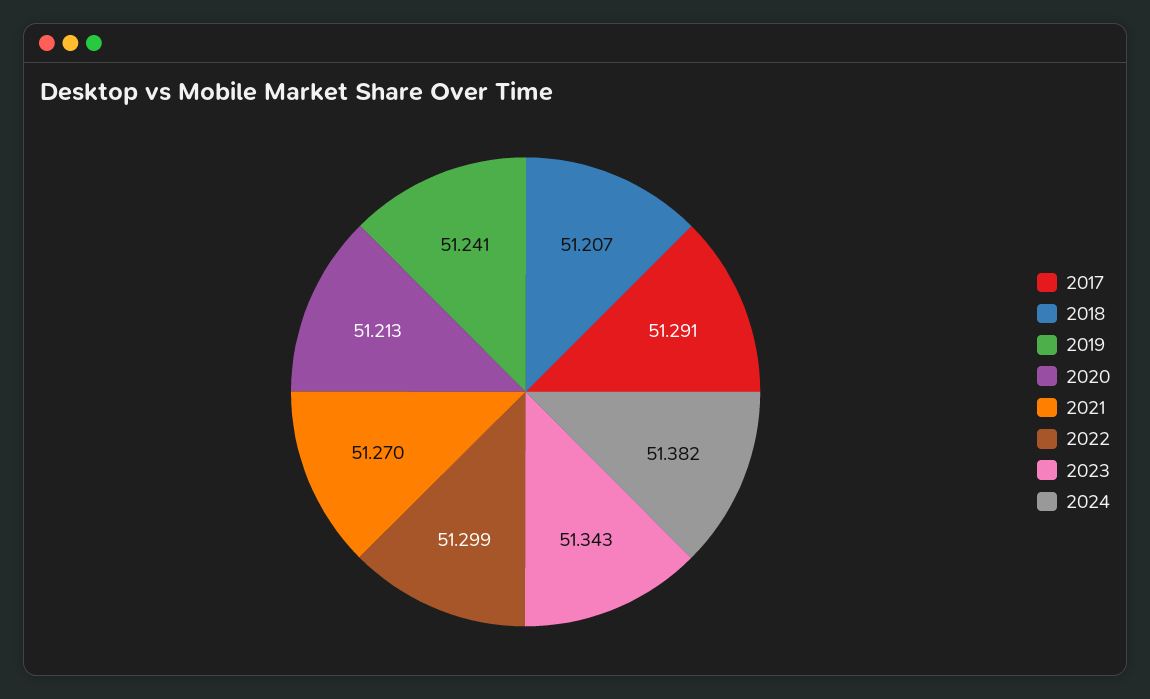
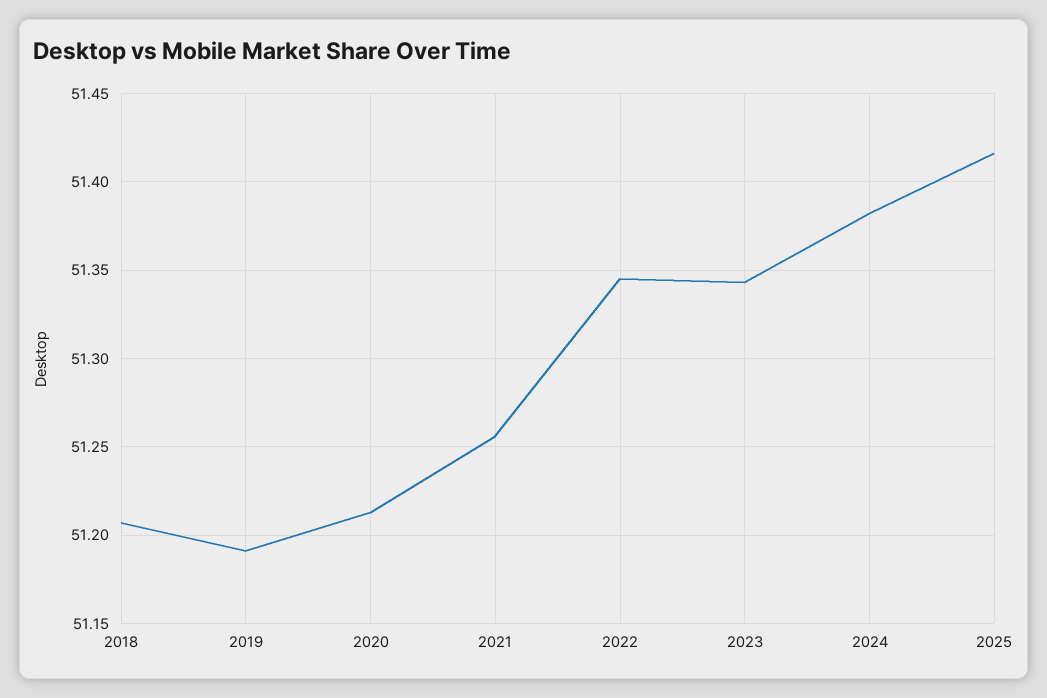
2017: 51.291 -> none
2019: 51.241 -> 51.19
2021: 51.27 -> 51.255
2022: 51.299 -> 51.345
2025: none -> 51.415

